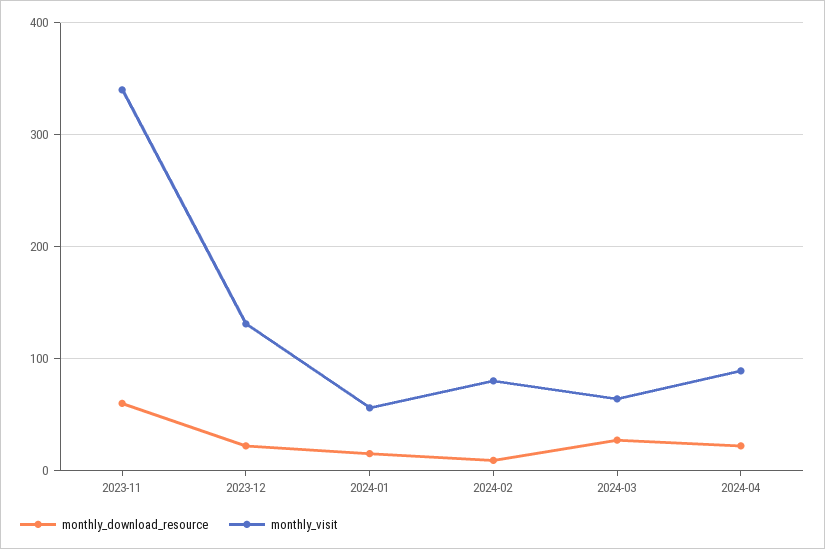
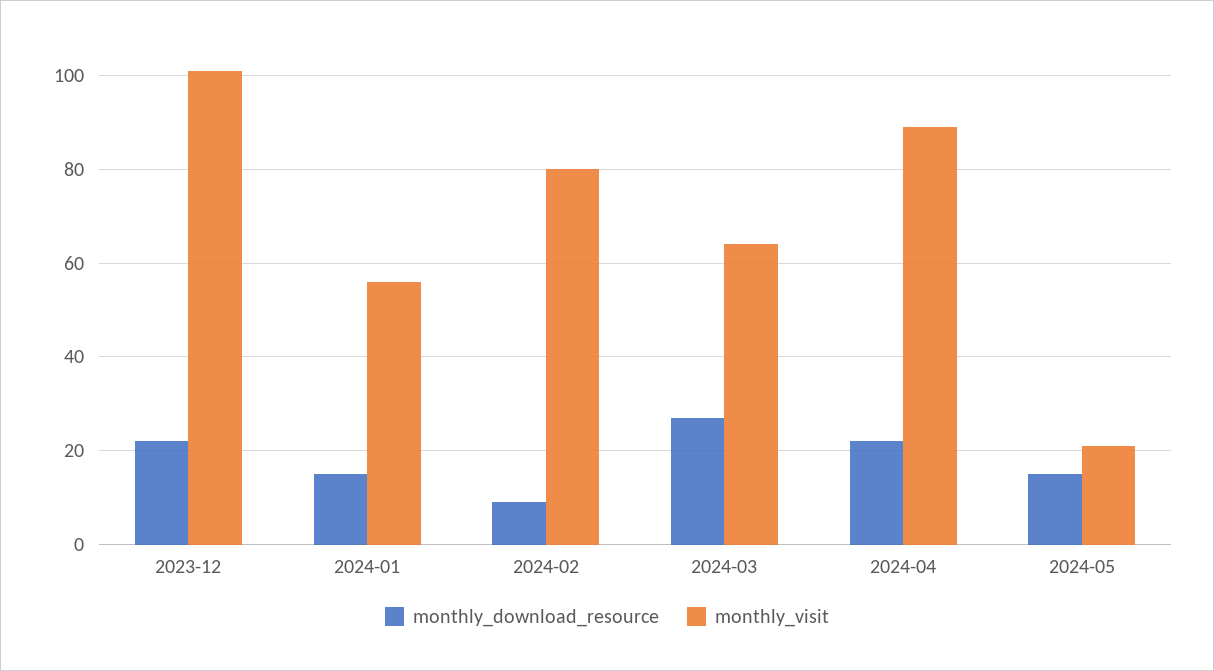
monthly_download_resource, 2023-11: 60 -> none
monthly_visit, 2023-11: 340 -> none
monthly_visit, 2023-12: 130 -> 100
monthly_download_resource, 2024-05: none -> 15
monthly_visit, 2024-05: none -> 20

